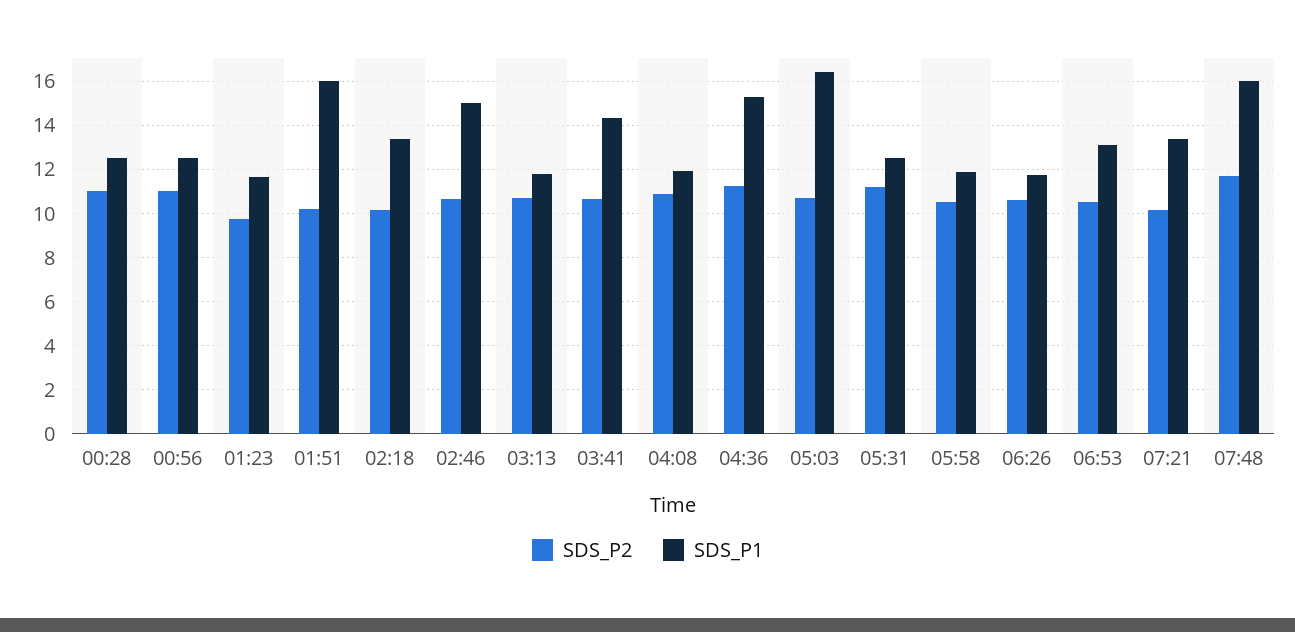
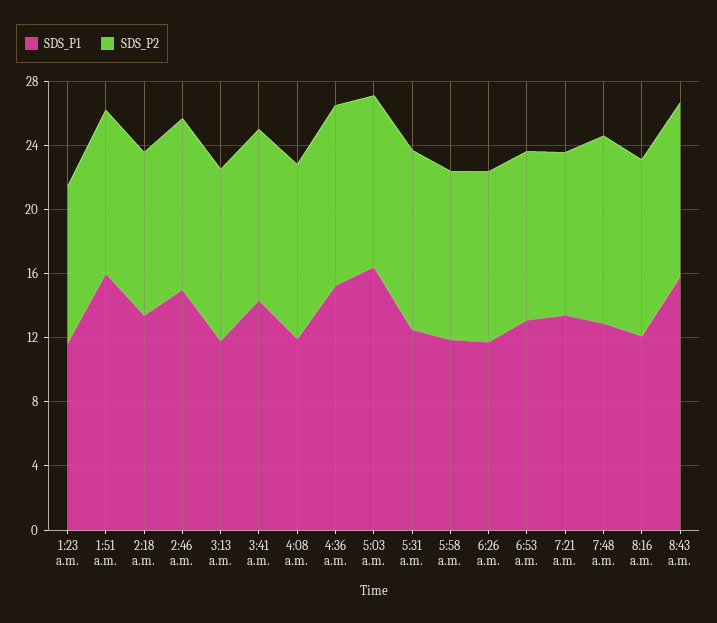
SDS_P2, 00:28: 11 -> none
SDS_P1, 00:28: 12.5 -> none
SDS_P2, 00:56: 11 -> none
SDS_P1, 00:56: 12.5 -> none
SDS_P1, 07:48: 16 -> 13
SDS_P1, 8:16 a.m.: none -> 12
SDS_P2, 8:16 a.m.: none -> 11
SDS_P1, 8:43 a.m.: none -> 16
SDS_P2, 8:43 a.m.: none -> 11

